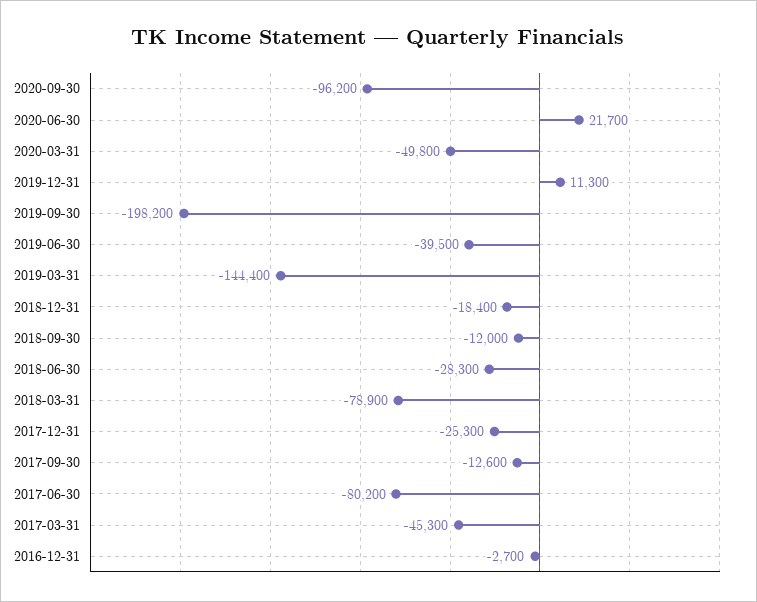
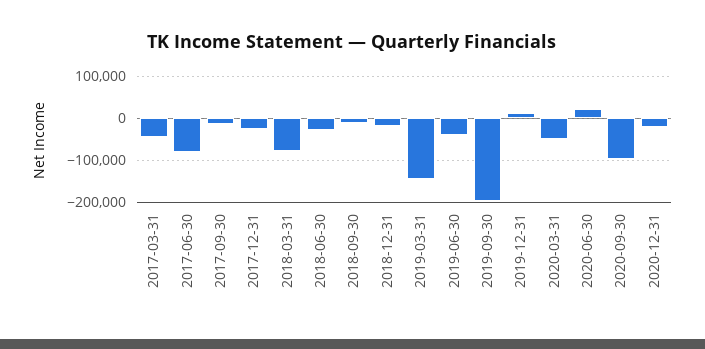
2016-12-31: -2700 -> none
2020-12-31: none -> -20000

